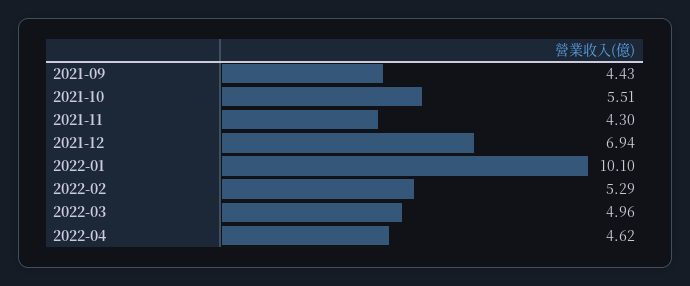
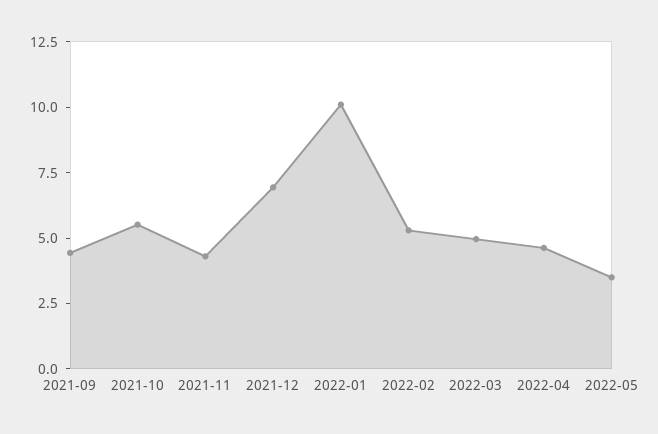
2022-05: none -> 3.5

